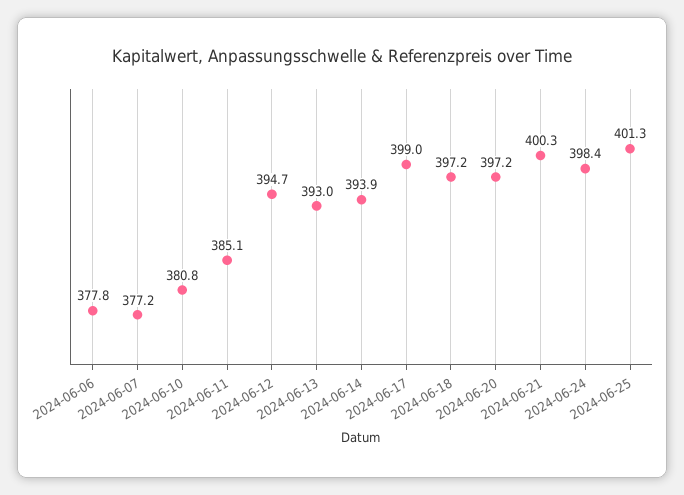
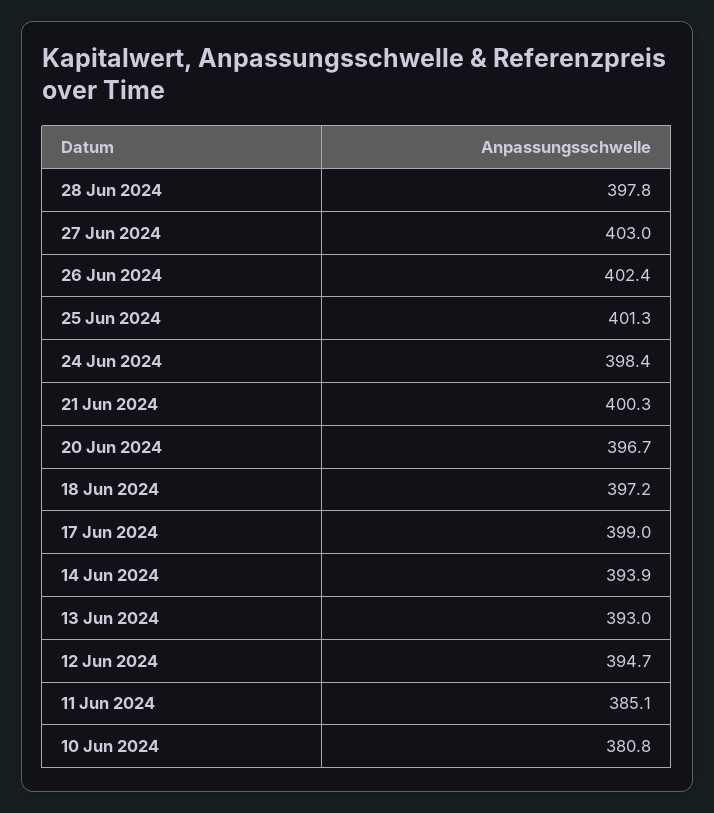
2024-06-06: 377.8 -> none
2024-06-07: 377.2 -> none
2024-06-20: 397.2 -> 396.7
28 Jun 2024: none -> 397.8
27 Jun 2024: none -> 403
26 Jun 2024: none -> 402.4

